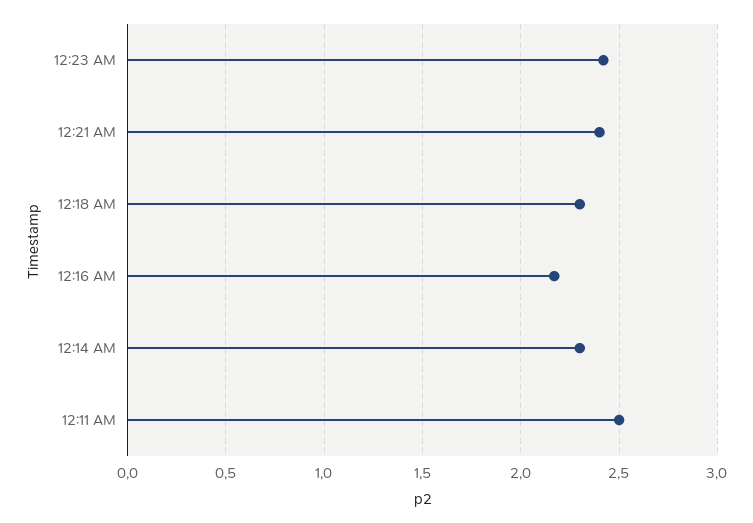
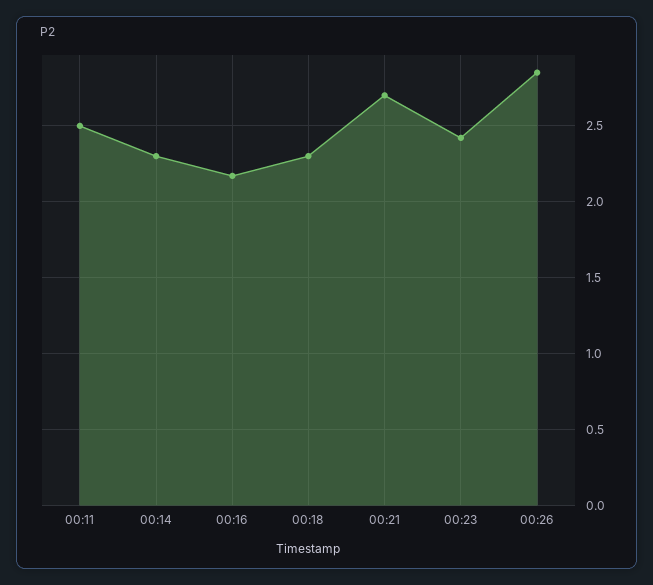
12:21 AM: 2.4 -> 2.7
00:26: none -> 2.85

